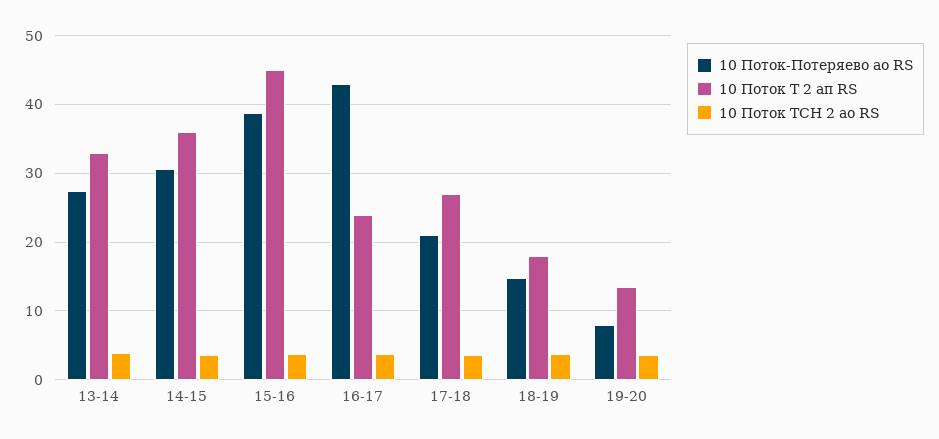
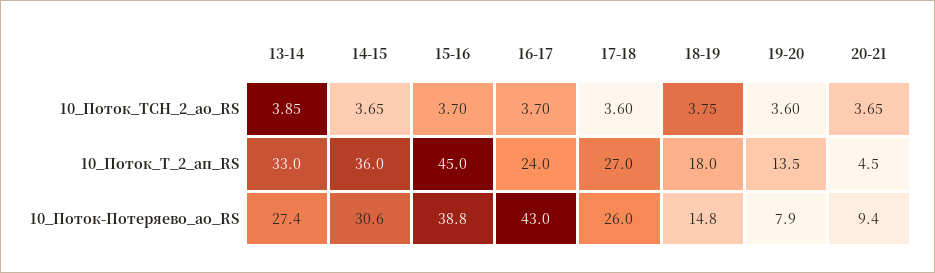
10 Поток-Потеряево ао RS, 17-18: 21 -> 26
10 Поток ТСН 2 ао RS, 20-21: none -> 3.65
10 Поток Т 2 ап RS, 20-21: none -> 4.5
10 Поток-Потеряево ао RS, 20-21: none -> 9.4

